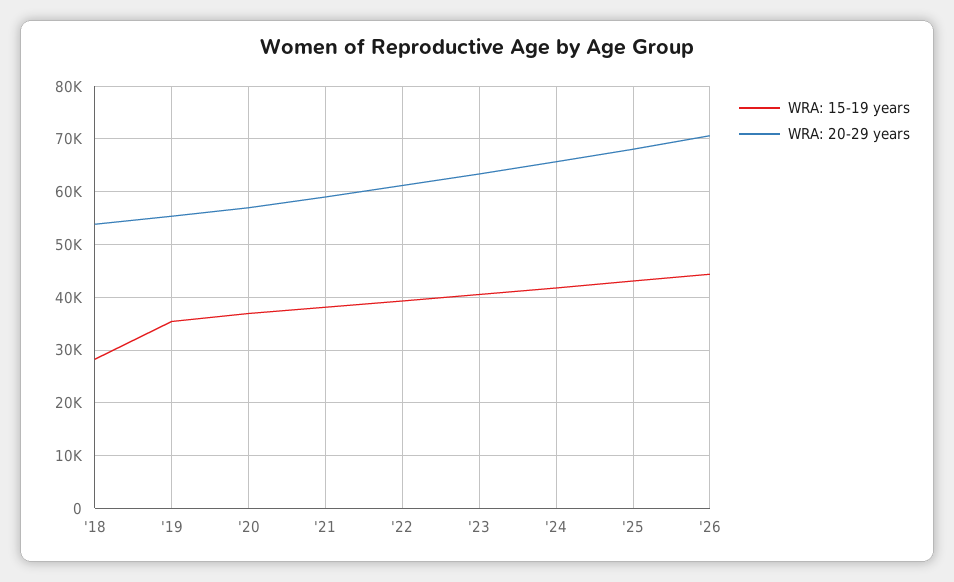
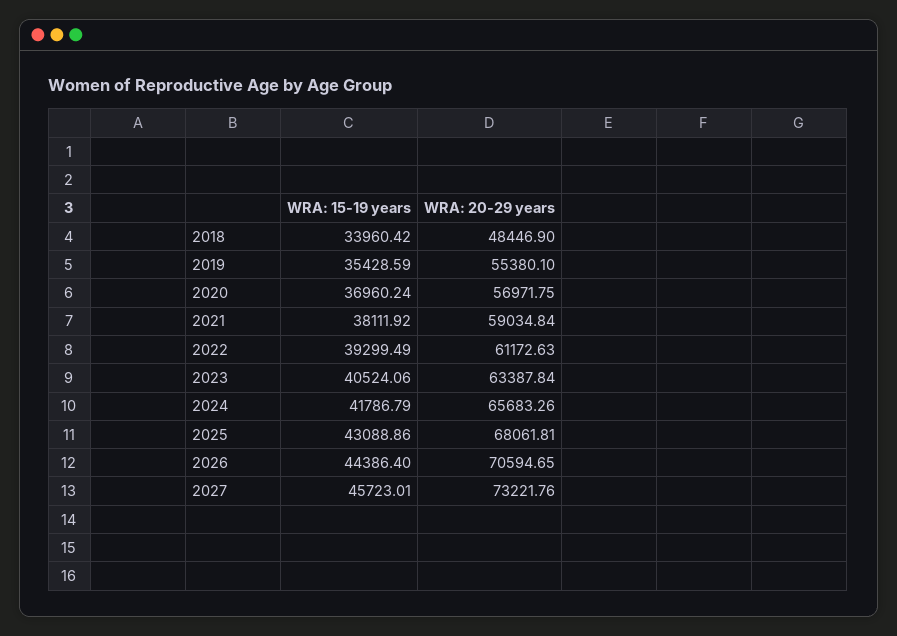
WRA: 15-19 years, '18: 28000 -> 33960.42
WRA: 20-29 years, '18: 54000 -> 48446.9
WRA: 15-19 years, 2027: none -> 45723.01
WRA: 20-29 years, 2027: none -> 73221.76

